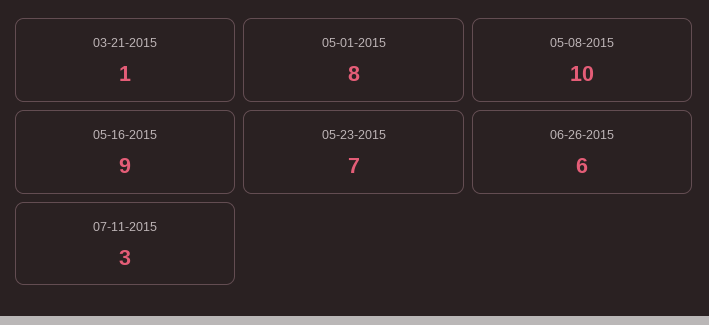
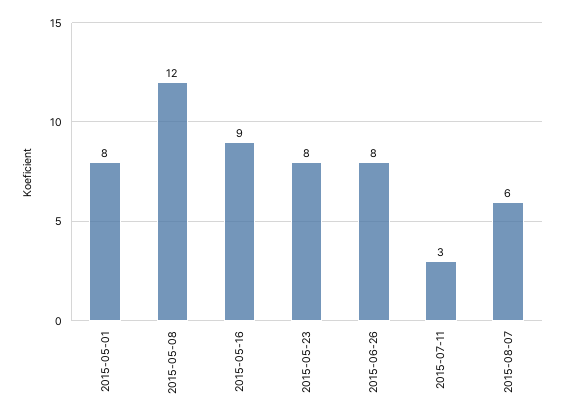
03-21-2015: 1 -> none
05-08-2015: 10 -> 12
05-23-2015: 7 -> 8
06-26-2015: 6 -> 8
2015-08-07: none -> 6

